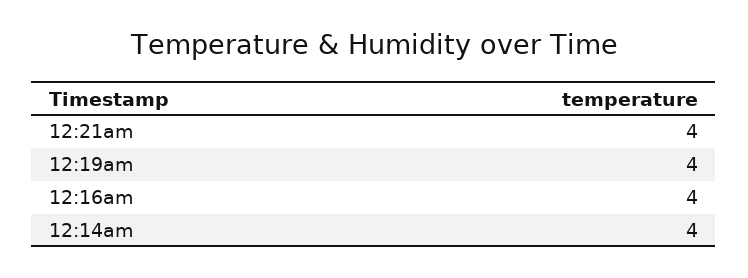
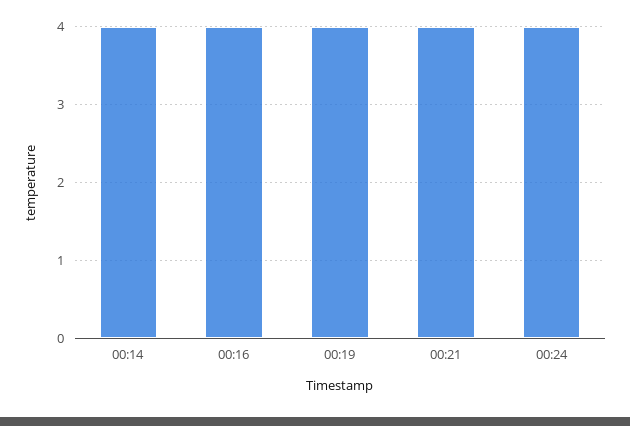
00:24: none -> 4

